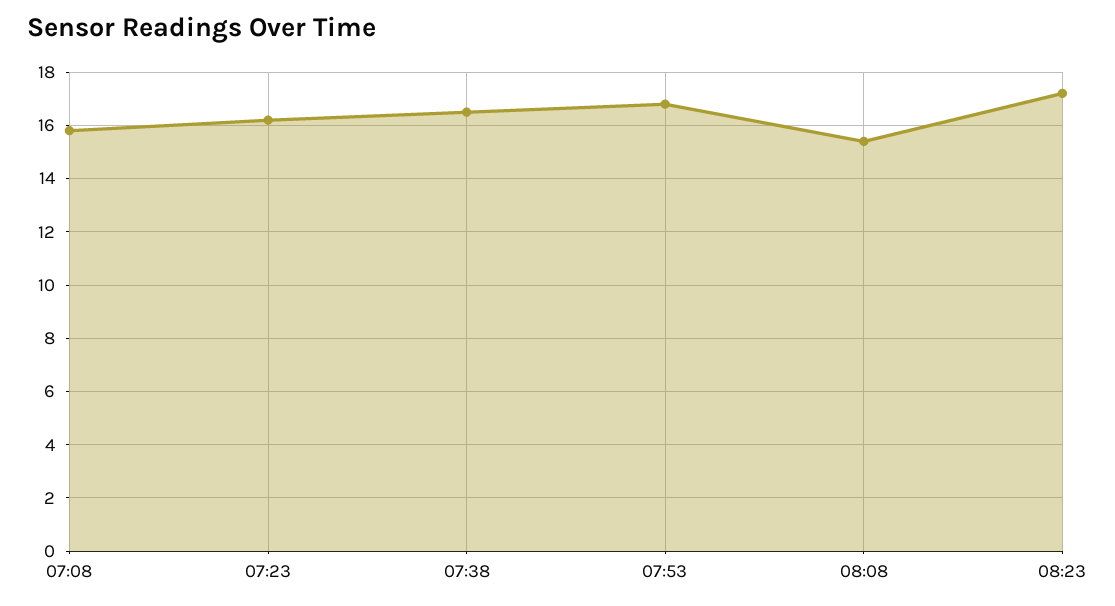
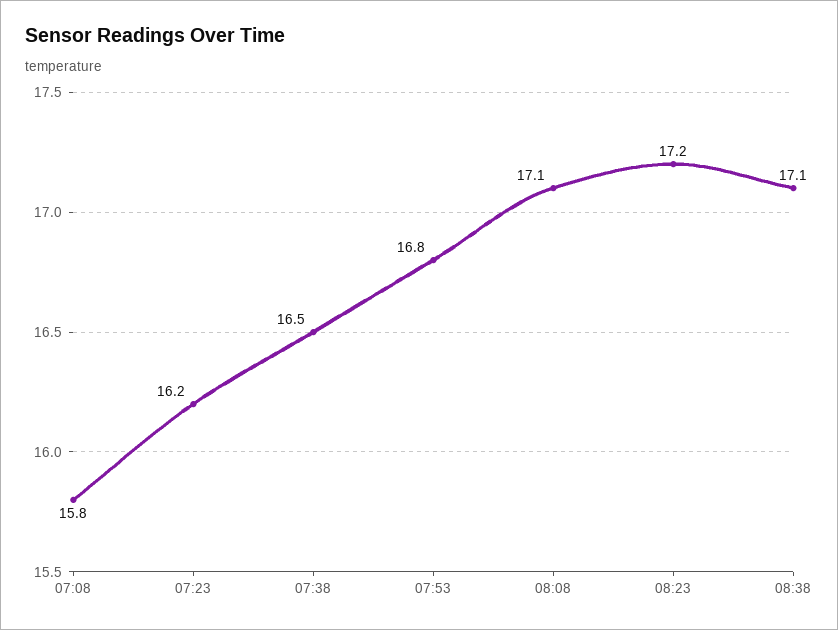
08:08: 15.5 -> 17.1
08:38: none -> 17.1

